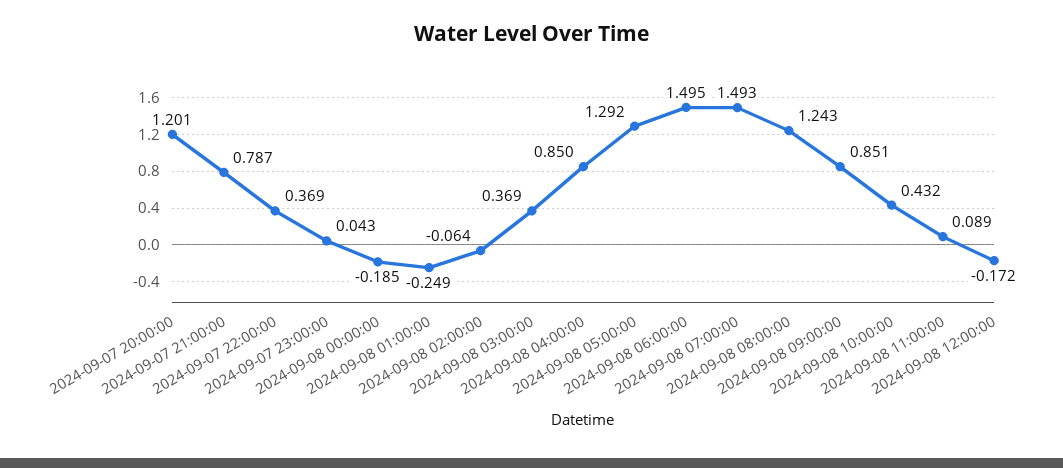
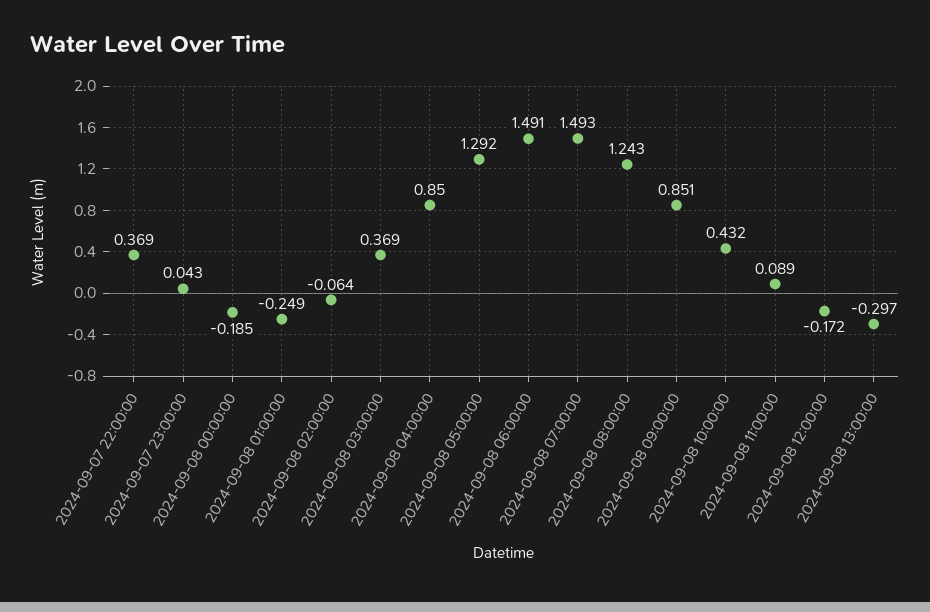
2024-09-07 20:00:00: 1.201 -> none
2024-09-07 21:00:00: 0.787 -> none
2024-09-08 06:00:00: 1.495 -> 1.491
2024-09-08 13:00:00: none -> -0.297

